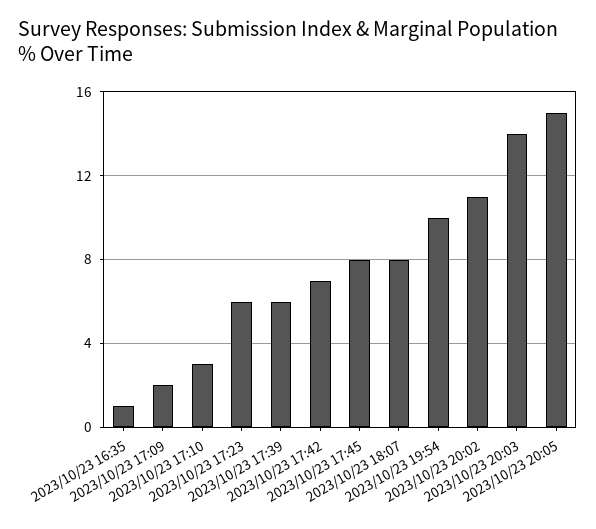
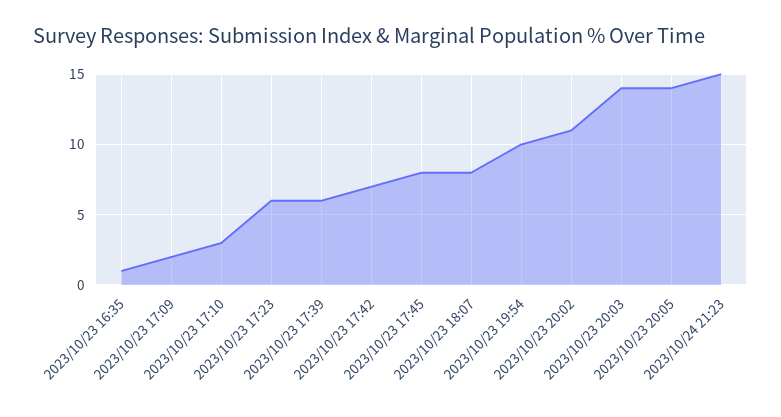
2023/10/23 20:05: 15 -> 14
2023/10/24 21:23: none -> 15

